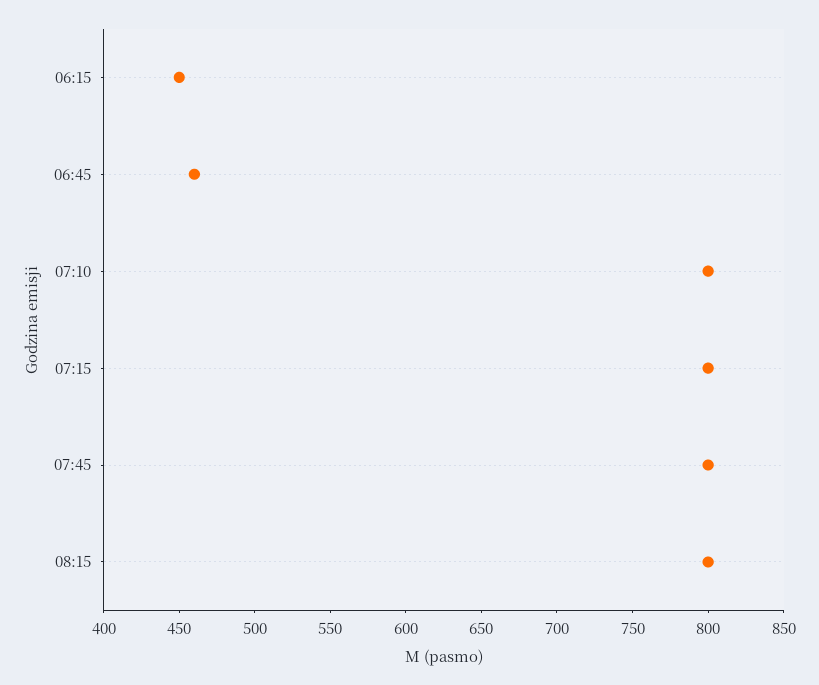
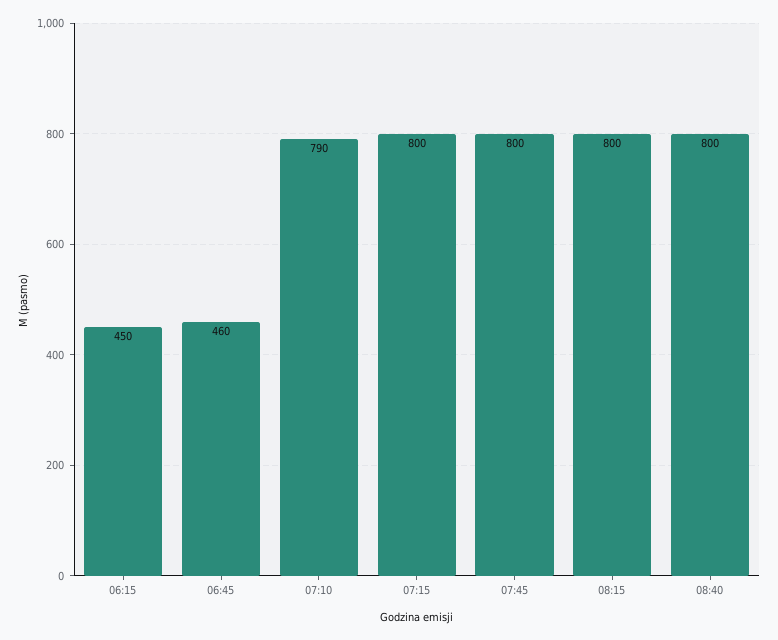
07:10: 800 -> 790
08:40: none -> 800

